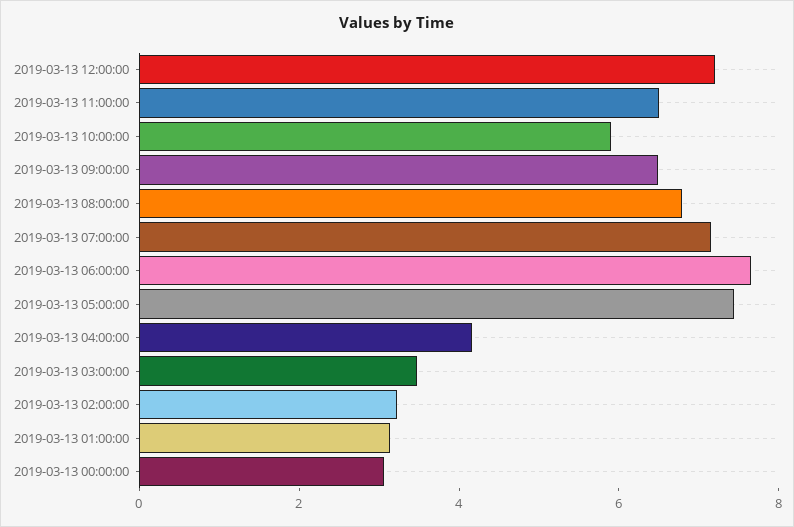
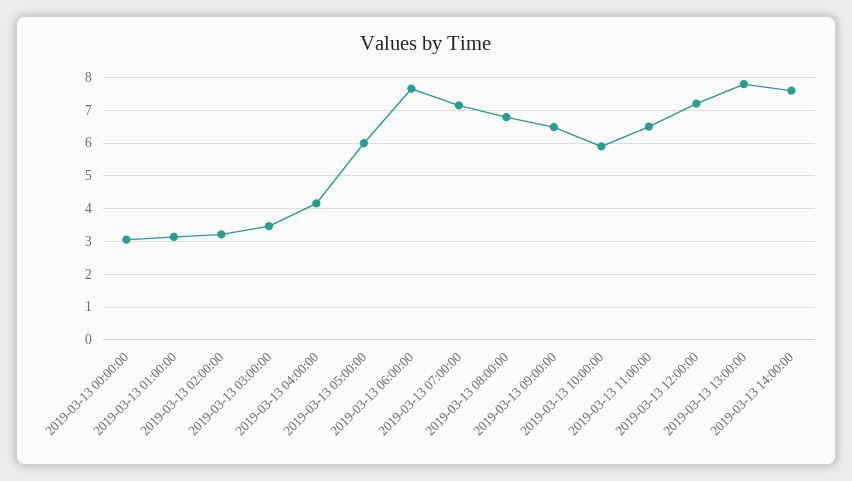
2019-03-13 05:00:00: 7.5 -> 6
2019-03-13 13:00:00: none -> 7.8
2019-03-13 14:00:00: none -> 7.6

